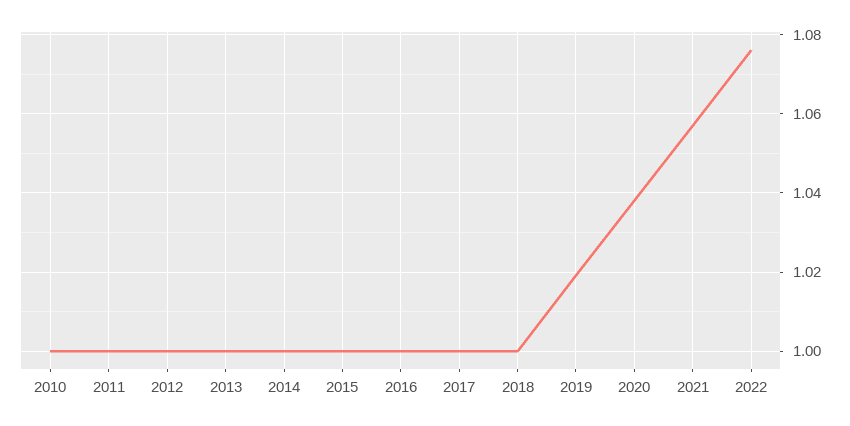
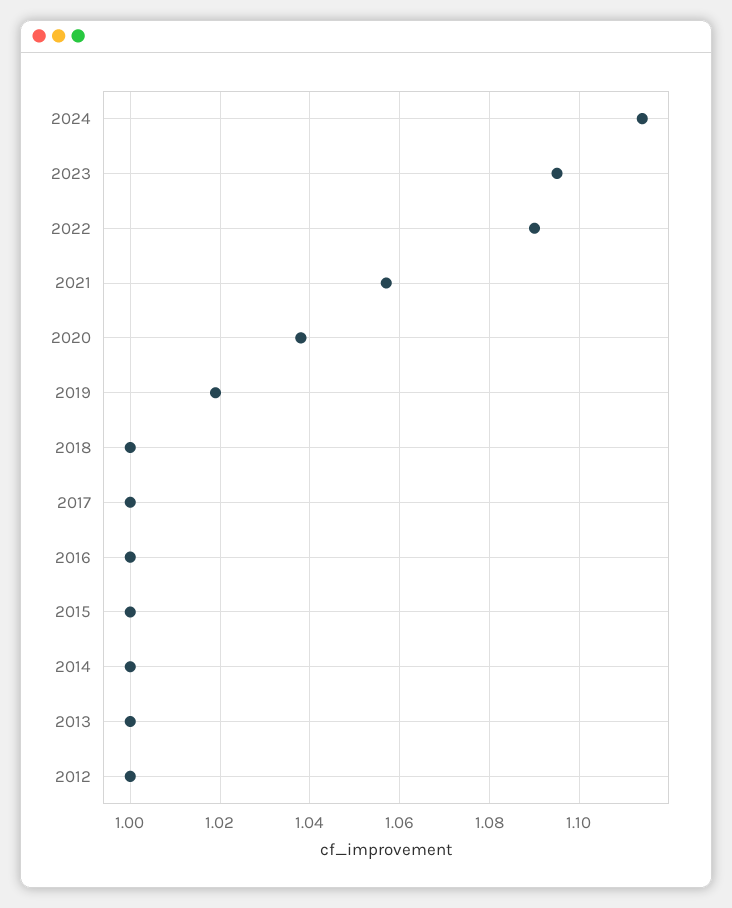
2010: 1 -> none
2011: 1 -> none
2022: 1.075 -> 1.09
2024: none -> 1.115
2023: none -> 1.095

